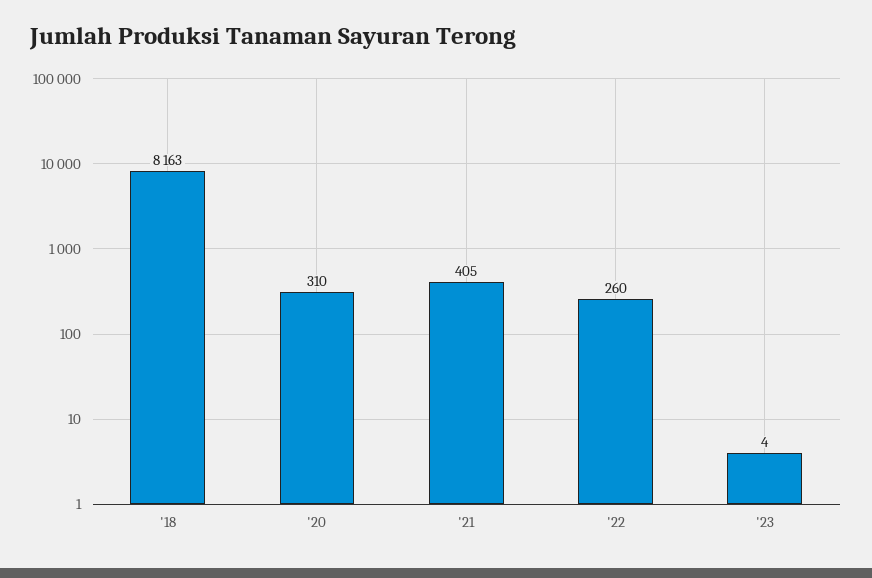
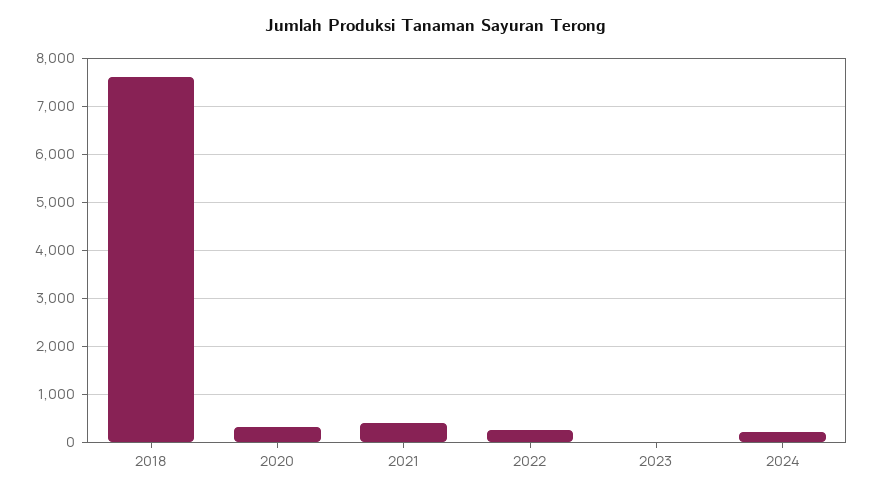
'18: 8163 -> 7600
2024: none -> 200

